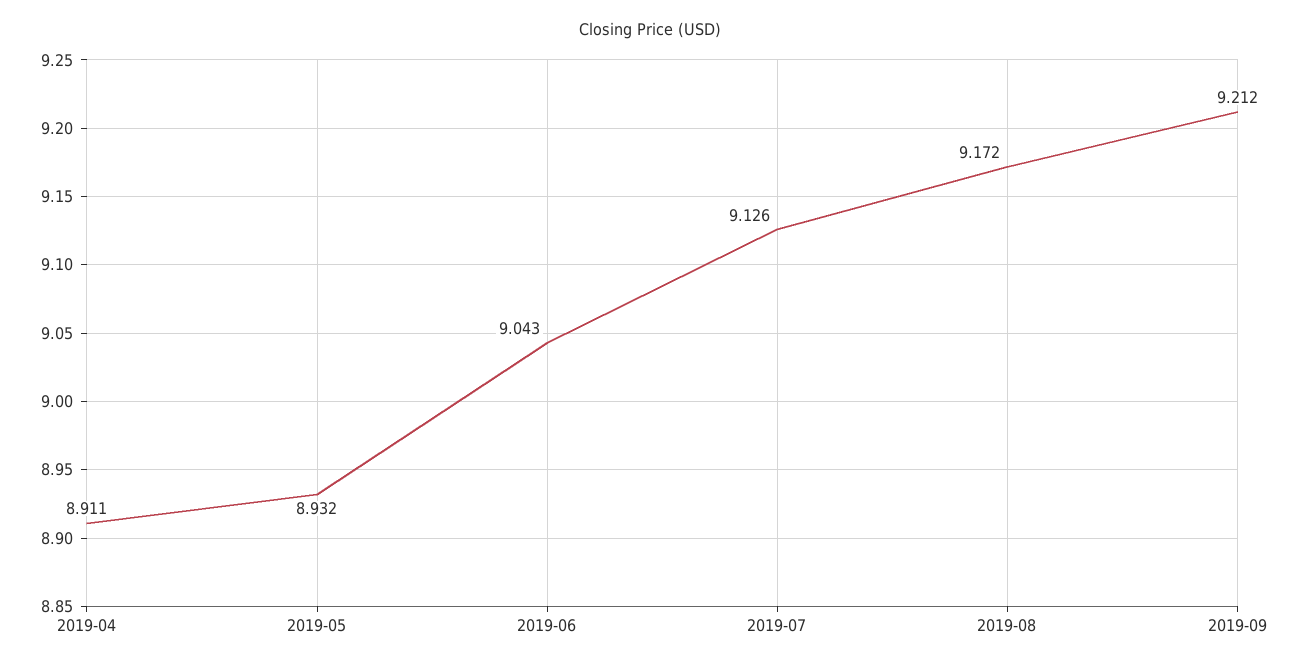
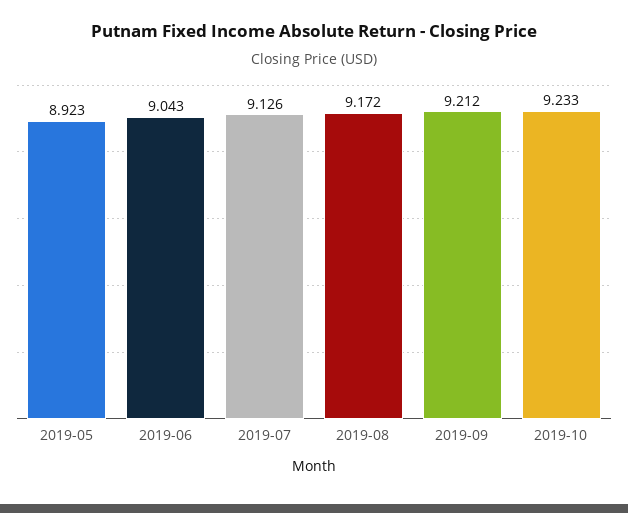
2019-04: 8.911 -> none
2019-05: 8.932 -> 8.923
2019-10: none -> 9.233

